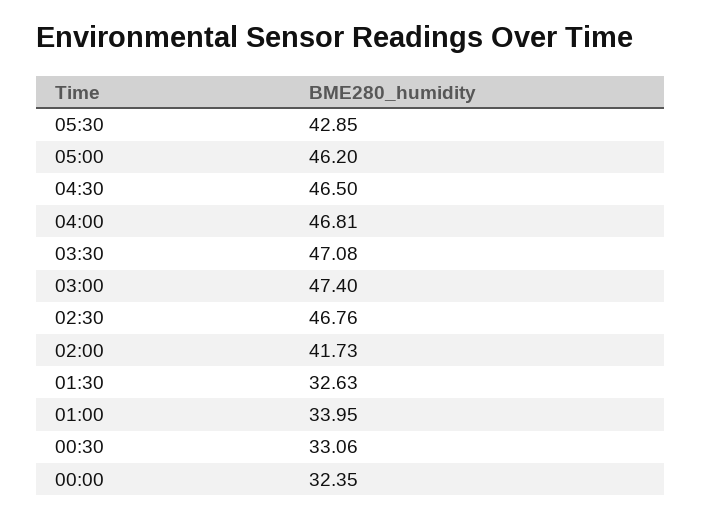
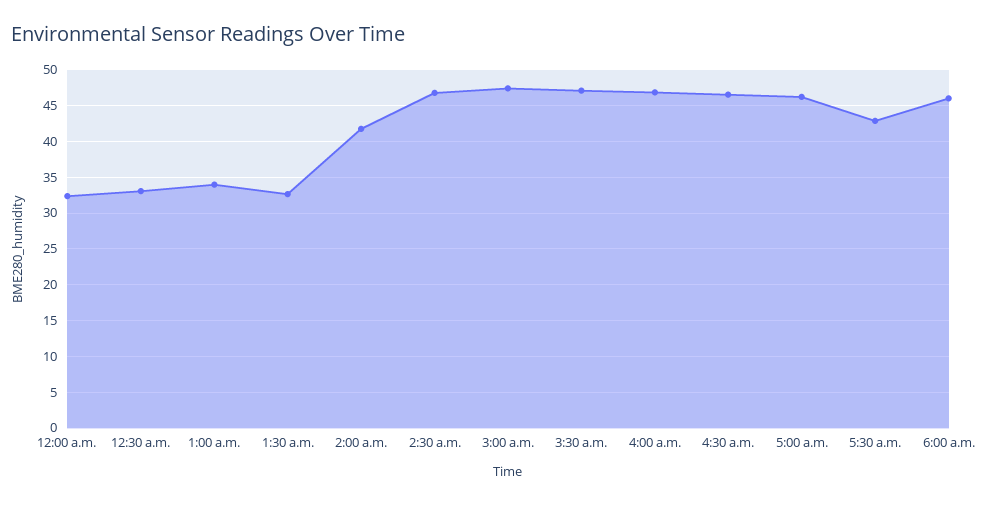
6:00 a.m.: none -> 46

